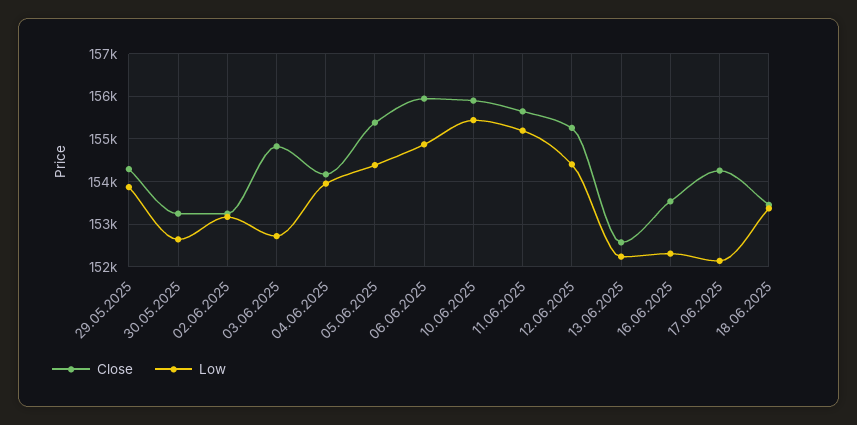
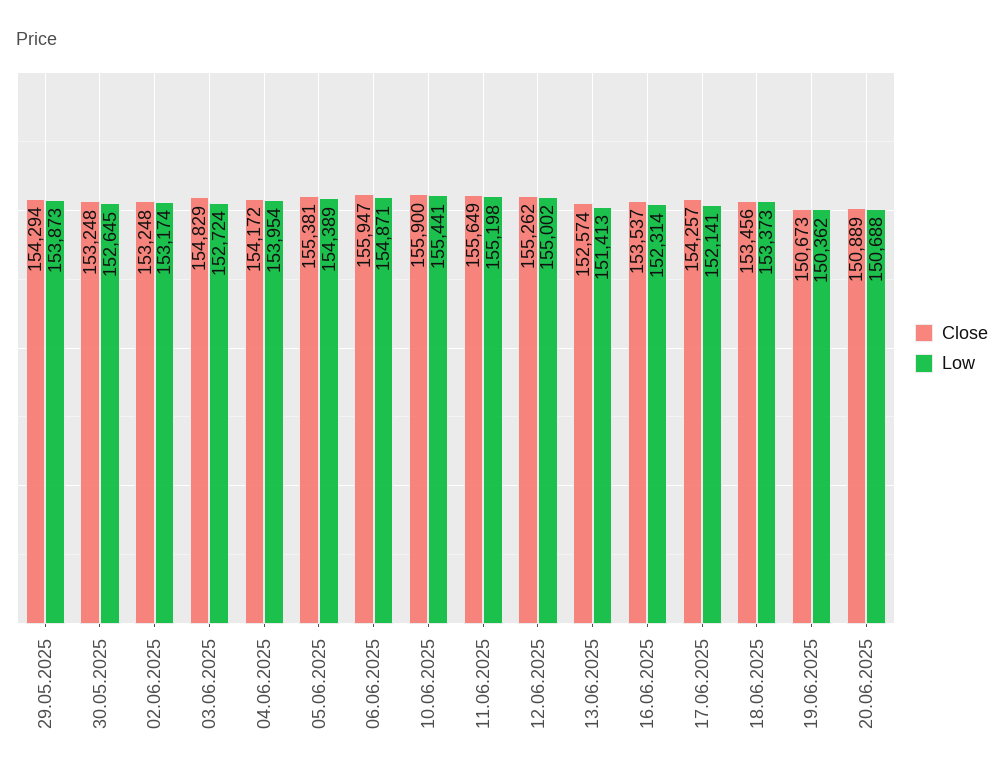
Low, 12.06.2025: 154400 -> 155002
Low, 13.06.2025: 152200 -> 151413
Close, 19.06.2025: none -> 150673
Low, 19.06.2025: none -> 150362
Close, 20.06.2025: none -> 150889
Low, 20.06.2025: none -> 150688

